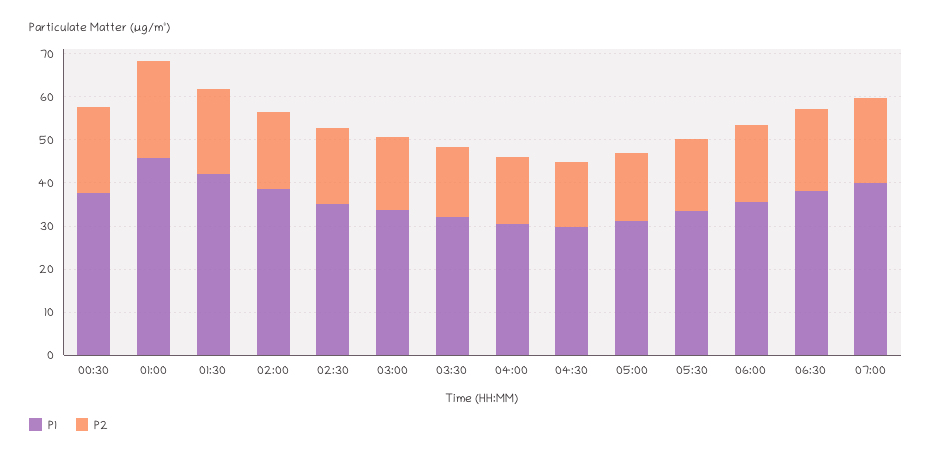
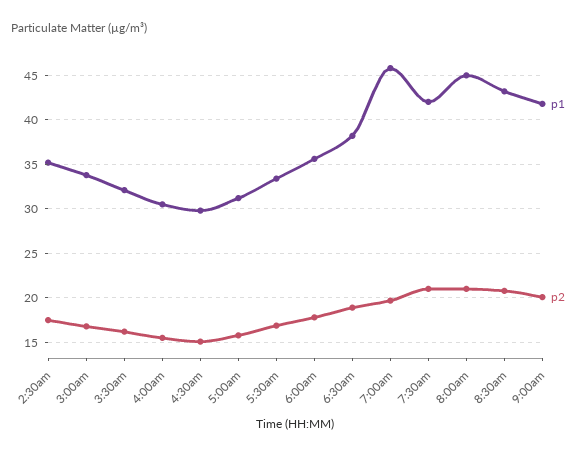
P1, 00:30: 38 -> none
P2, 00:30: 20 -> none
P1, 01:00: 46 -> none
P2, 01:00: 22 -> none
P1, 01:30: 42 -> none
P2, 01:30: 20 -> none
P1, 02:00: 38 -> none
P2, 02:00: 18 -> none
P1, 07:00: 40 -> 46
P1, 7:30am: none -> 42
P2, 7:30am: none -> 21
P1, 8:00am: none -> 45
P2, 8:00am: none -> 21
P1, 8:30am: none -> 43
P2, 8:30am: none -> 21
P1, 9:00am: none -> 42
P2, 9:00am: none -> 20

